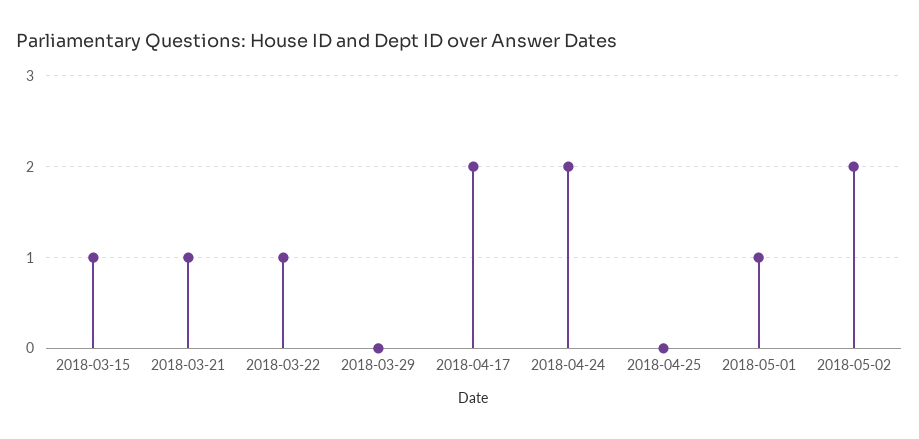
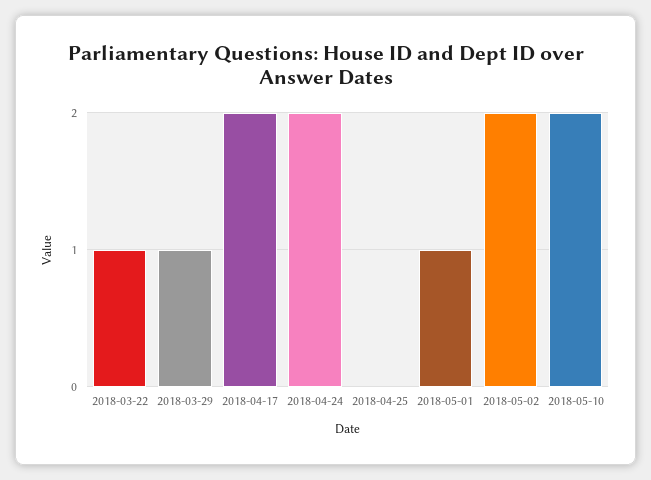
2018-03-15: 1 -> none
2018-03-21: 1 -> none
2018-03-29: 0 -> 1
2018-05-10: none -> 2

